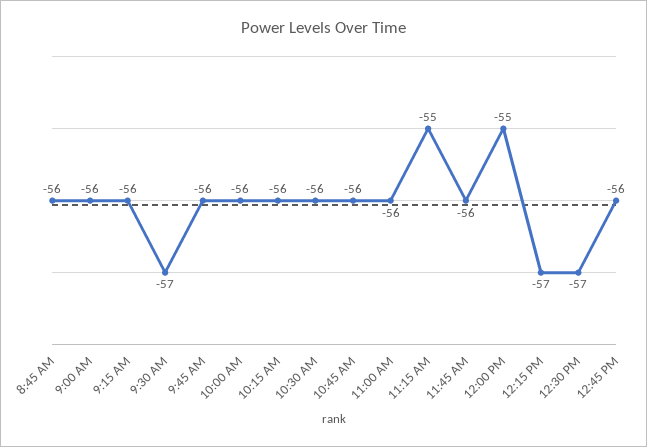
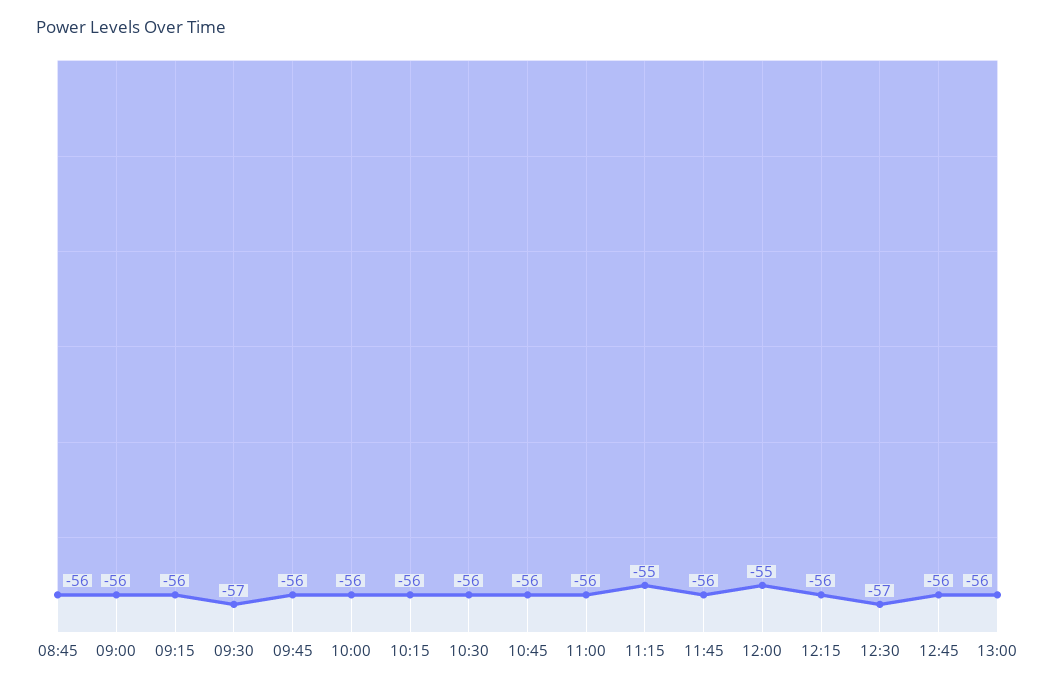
12:15 PM: -57 -> -56
13:00: none -> -56

